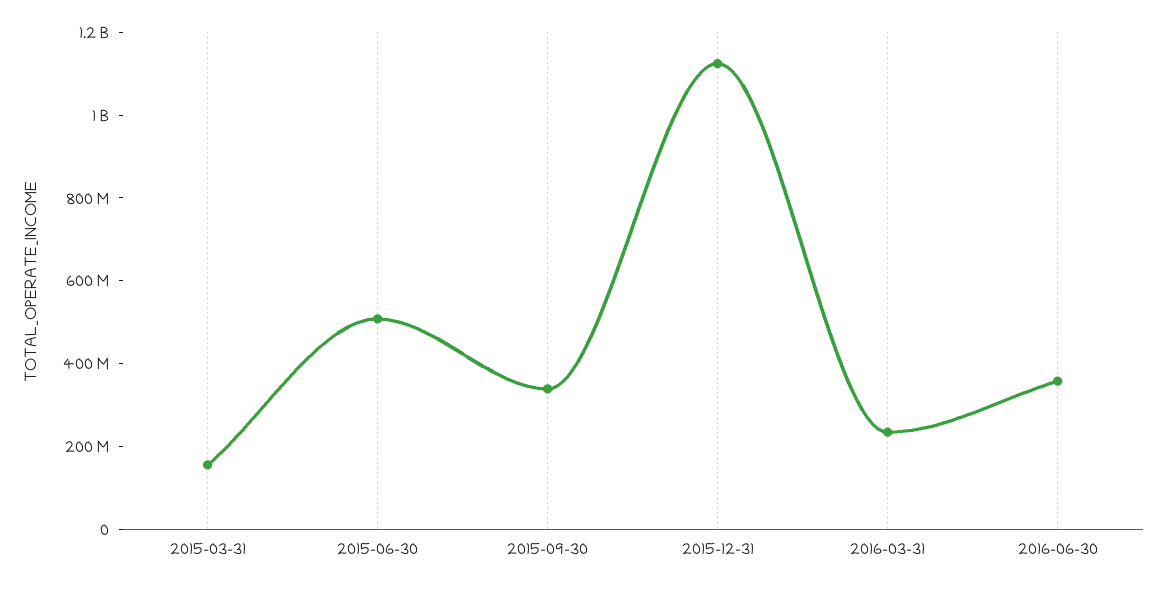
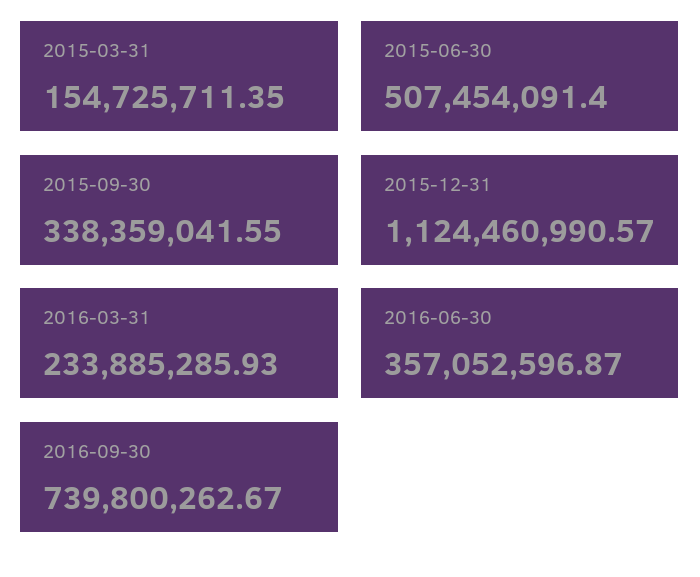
2016-09-30: none -> 739800262.67

